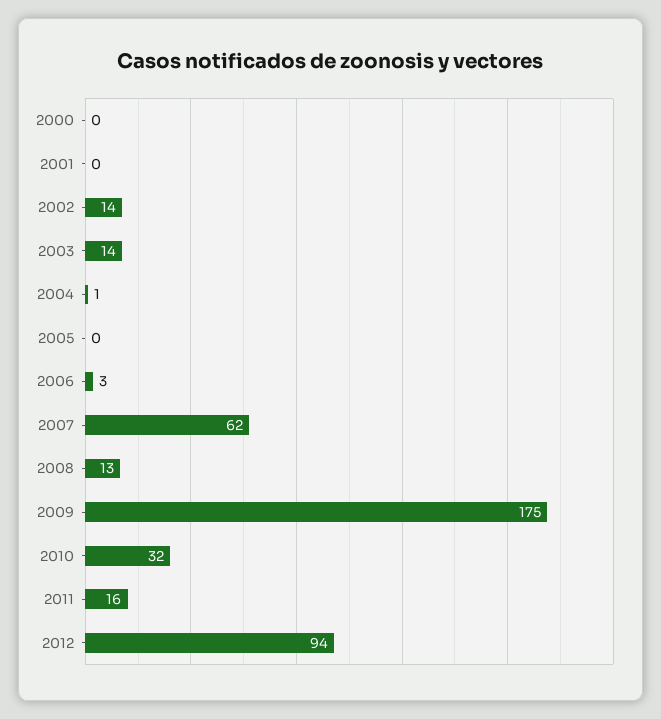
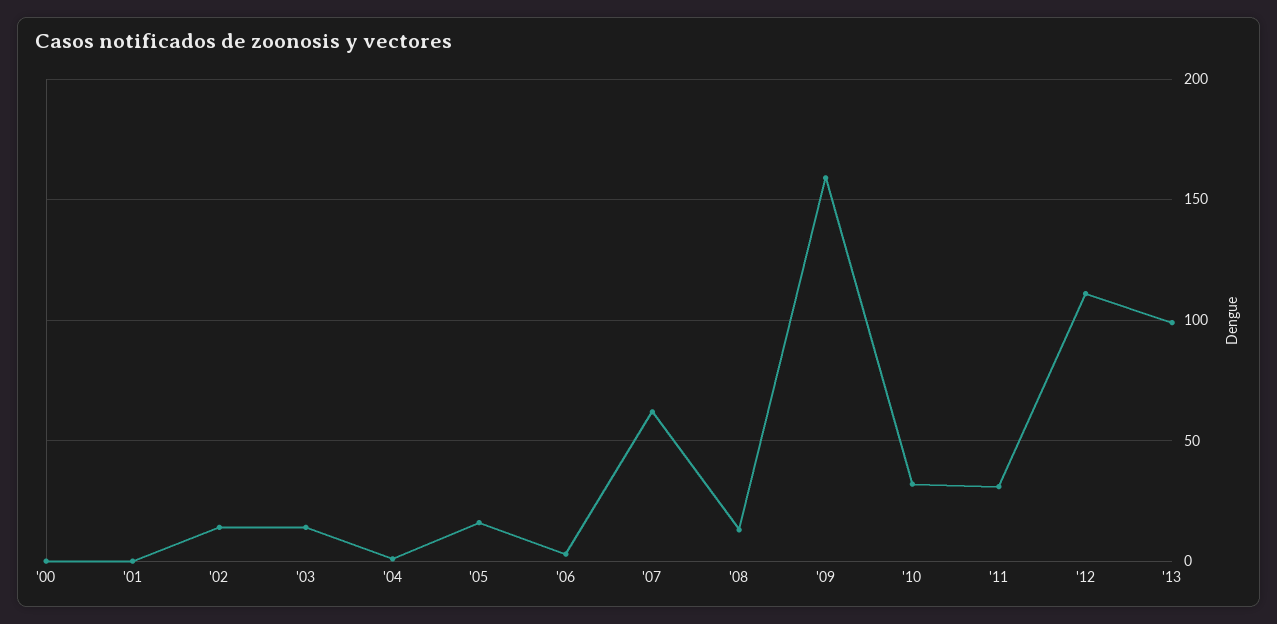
2005: 0 -> 15
2009: 175 -> 160
2011: 16 -> 30
2012: 94 -> 110
'13: none -> 100

